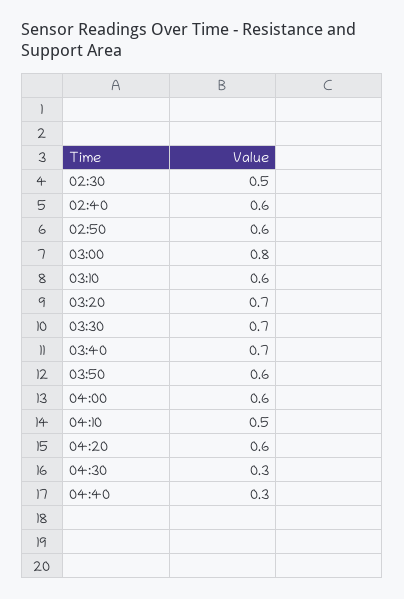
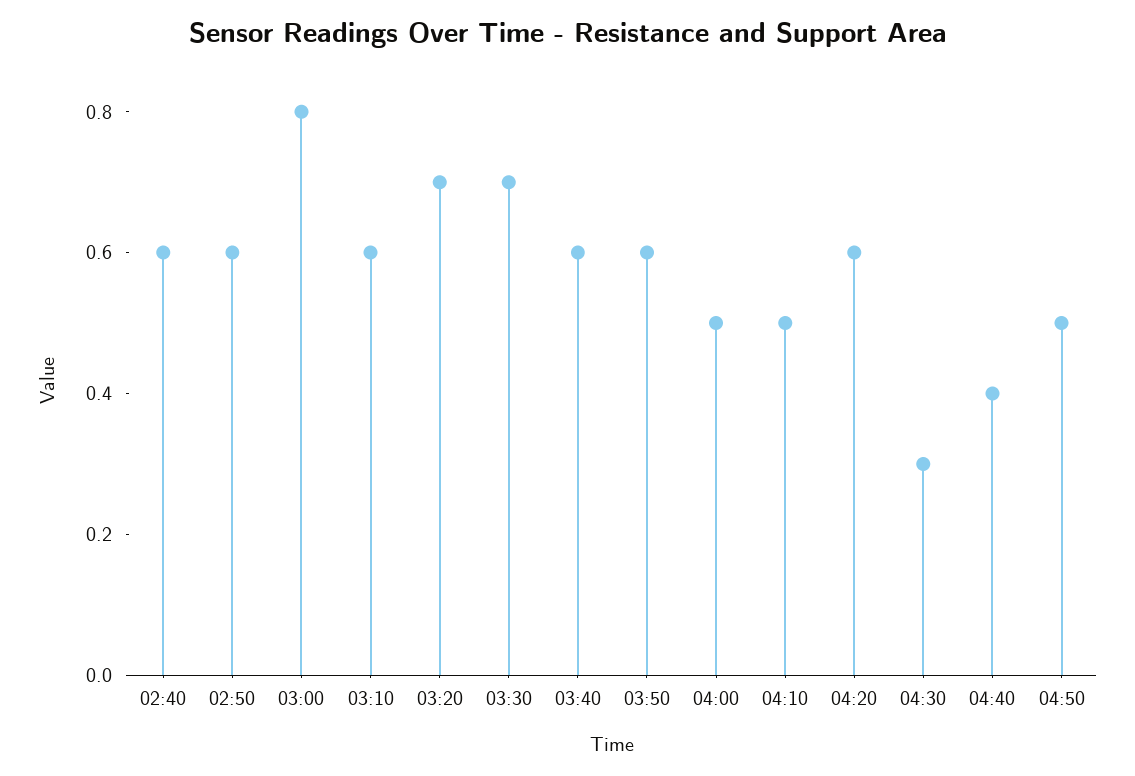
02:30: 0.5 -> none
03:40: 0.7 -> 0.6
04:00: 0.6 -> 0.5
04:40: 0.3 -> 0.4
04:50: none -> 0.5

